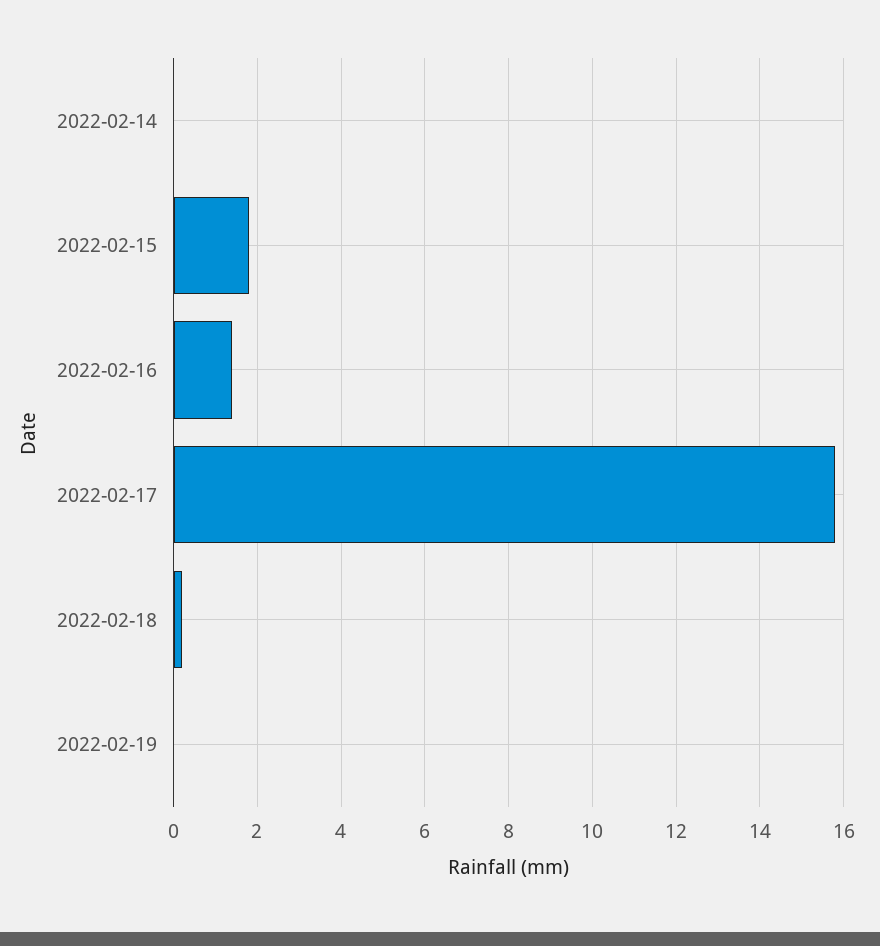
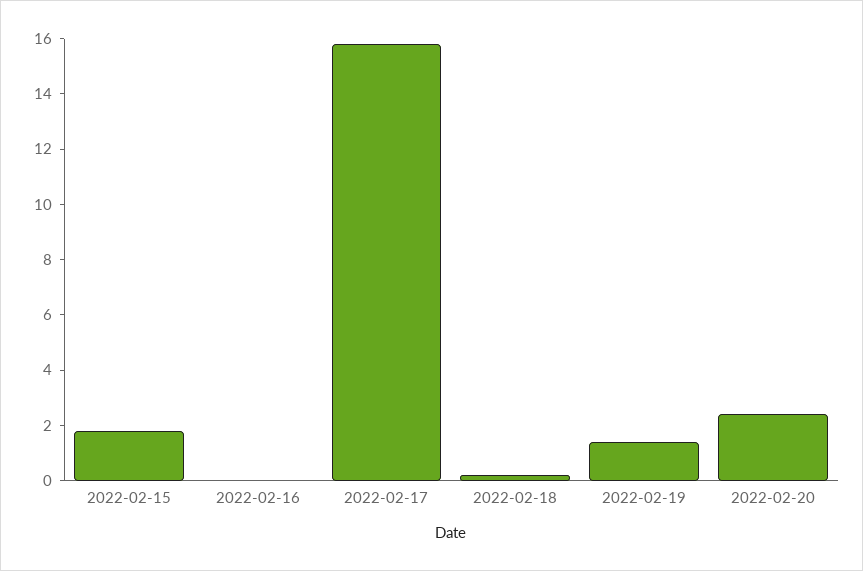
2022-02-14: 0 -> none
2022-02-16: 1.5 -> 0
2022-02-19: 0 -> 1.5
2022-02-20: none -> 2.5

